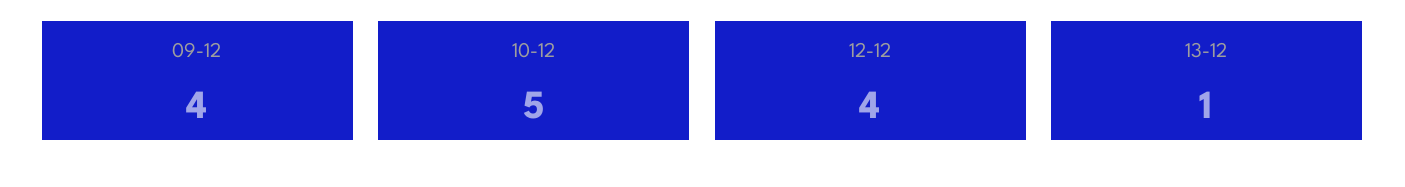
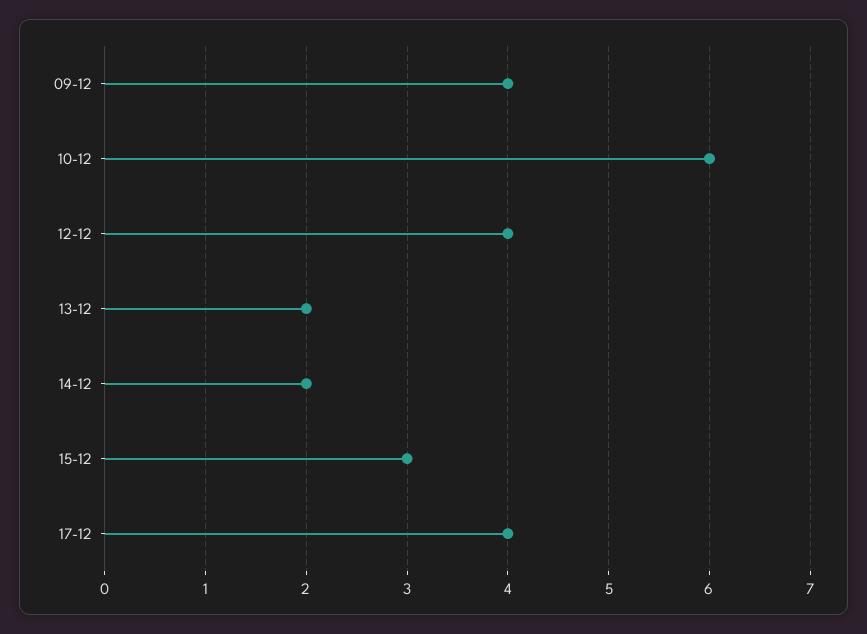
10-12: 5 -> 6
13-12: 1 -> 2
14-12: none -> 2
15-12: none -> 3
17-12: none -> 4

